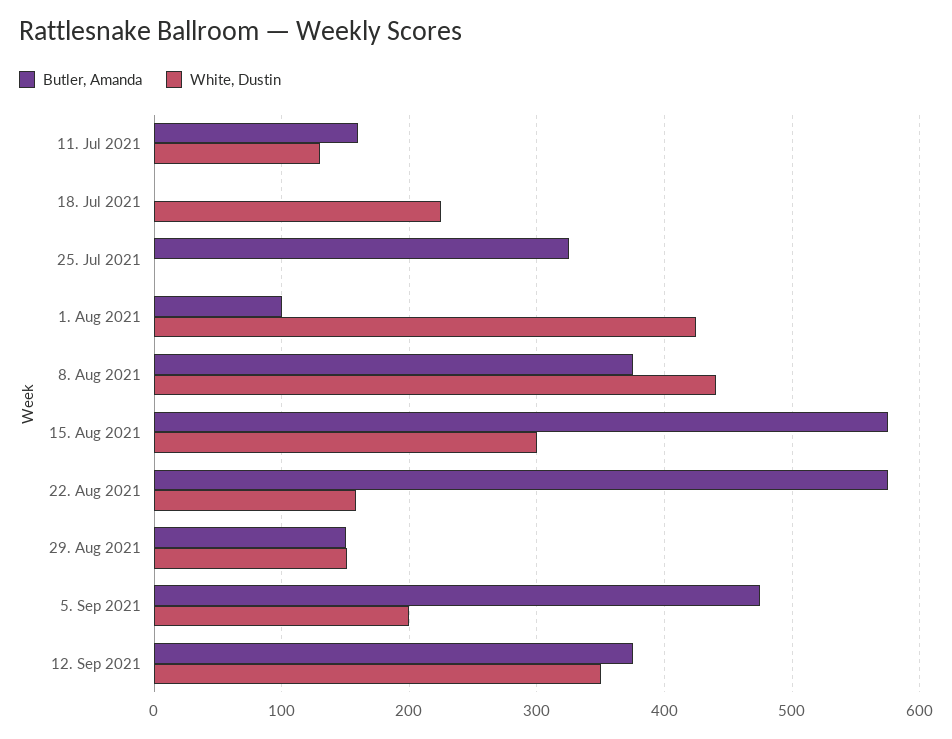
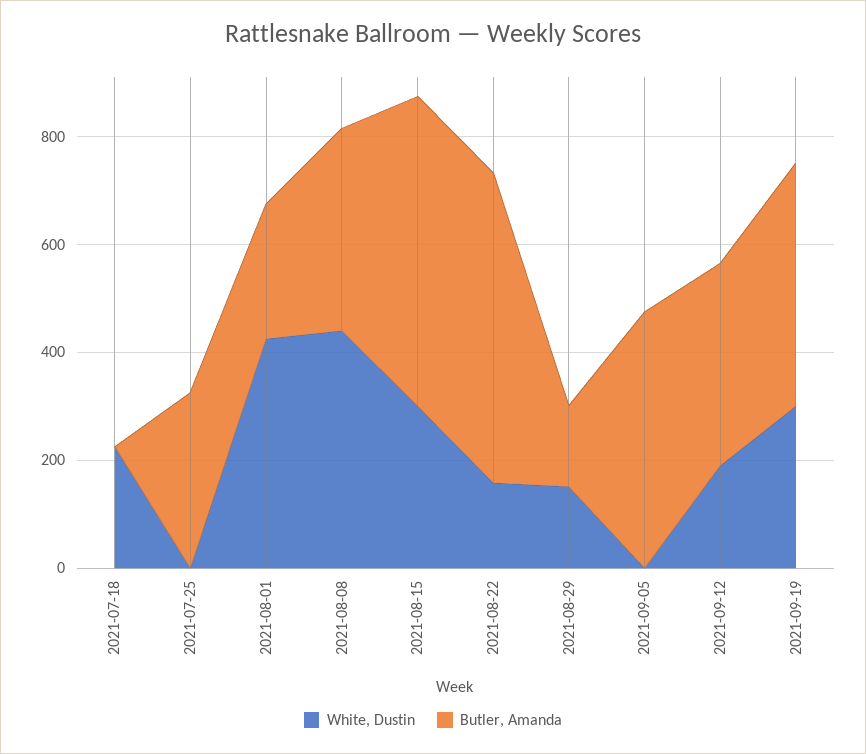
Butler, Amanda, 11. Jul 2021: 160 -> none
White, Dustin, 11. Jul 2021: 130 -> none
Butler, Amanda, 1. Aug 2021: 100 -> 250
White, Dustin, 5. Sep 2021: 200 -> 0
White, Dustin, 12. Sep 2021: 350 -> 200
White, Dustin, 2021-09-19: none -> 300
Butler, Amanda, 2021-09-19: none -> 450

